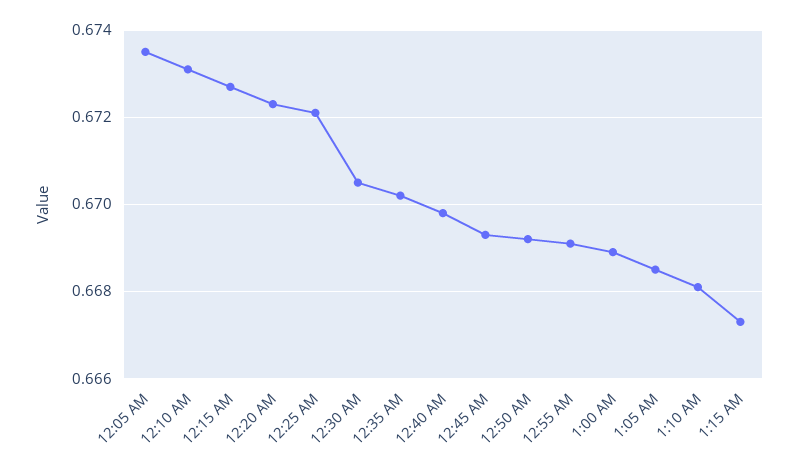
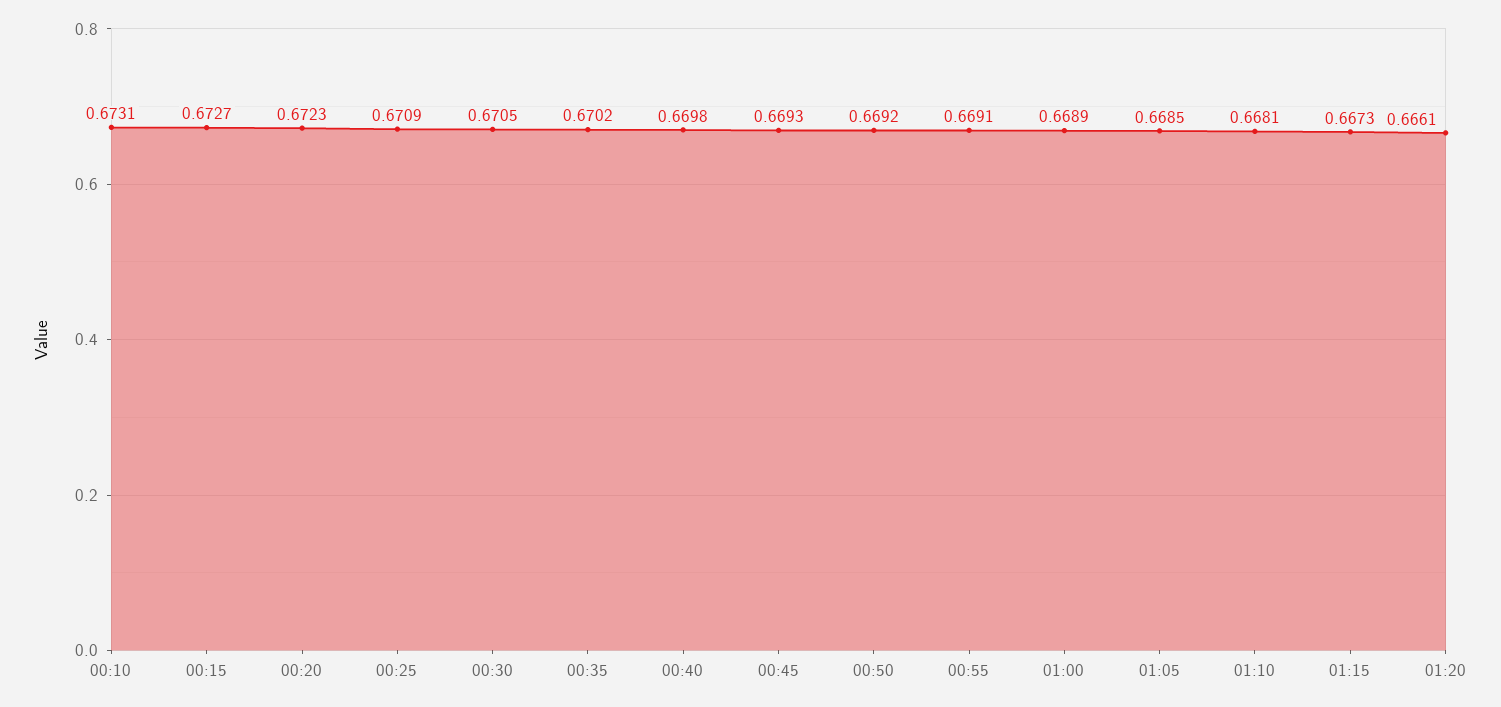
12:05 AM: 0.6735 -> none
12:25 AM: 0.672 -> 0.6709
01:20: none -> 0.6661

